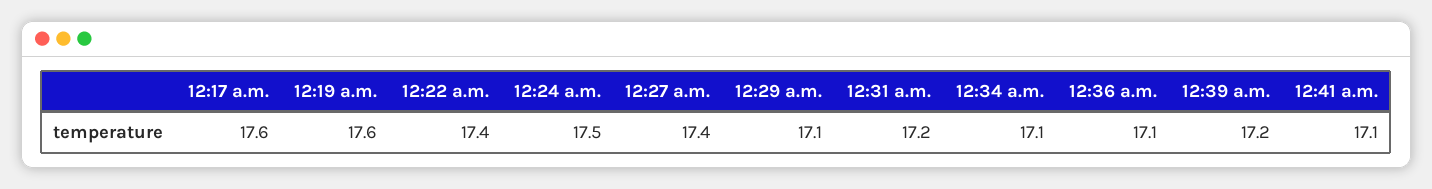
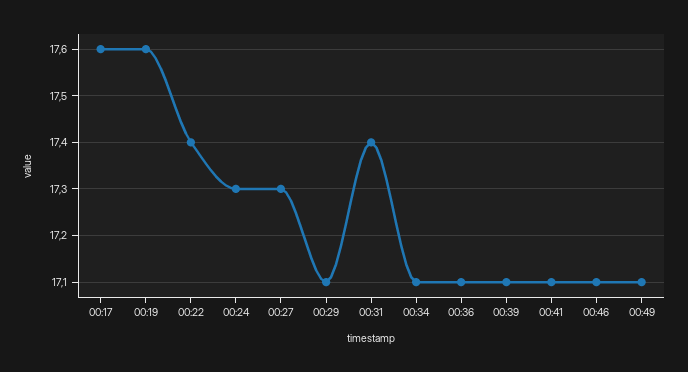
12:24 a.m.: 17.5 -> 17.3
12:27 a.m.: 17.4 -> 17.3
12:31 a.m.: 17.2 -> 17.4
12:39 a.m.: 17.2 -> 17.1
00:46: none -> 17.1
00:49: none -> 17.1

